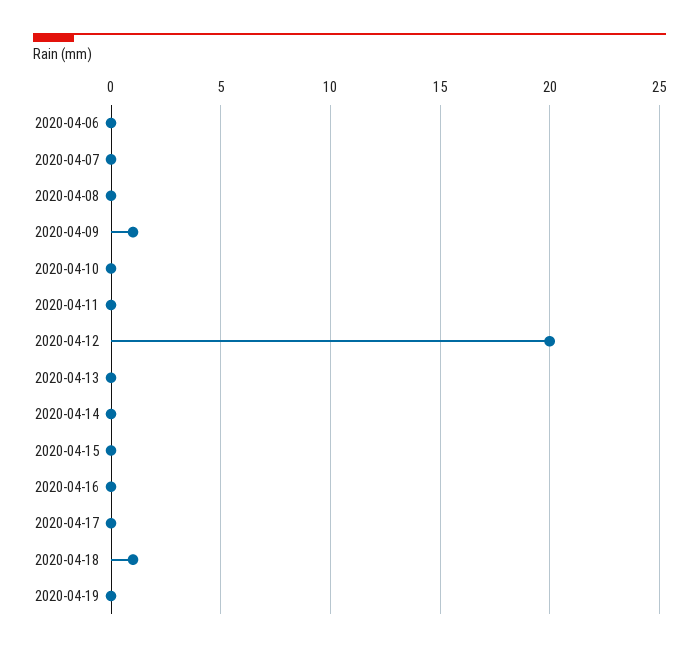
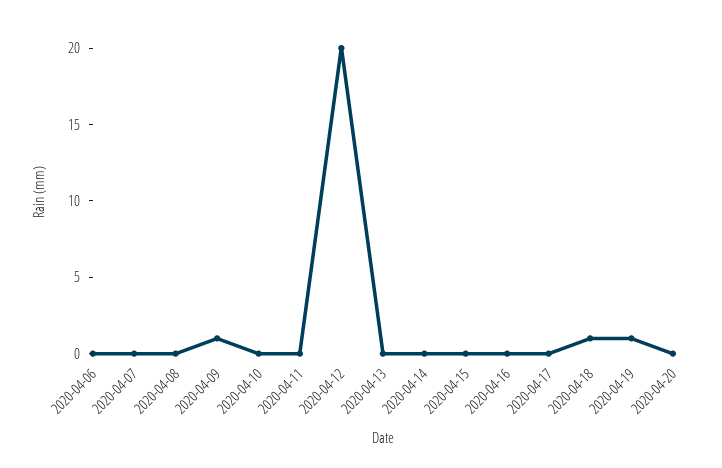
2020-04-19: 0 -> 1
2020-04-20: none -> 0

